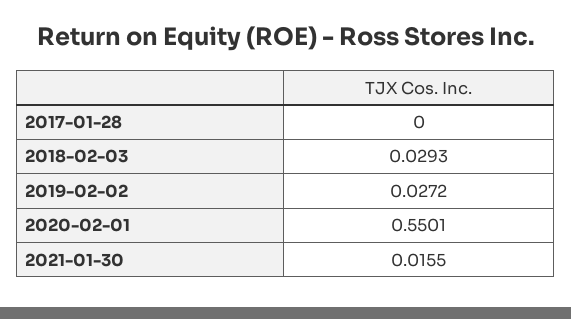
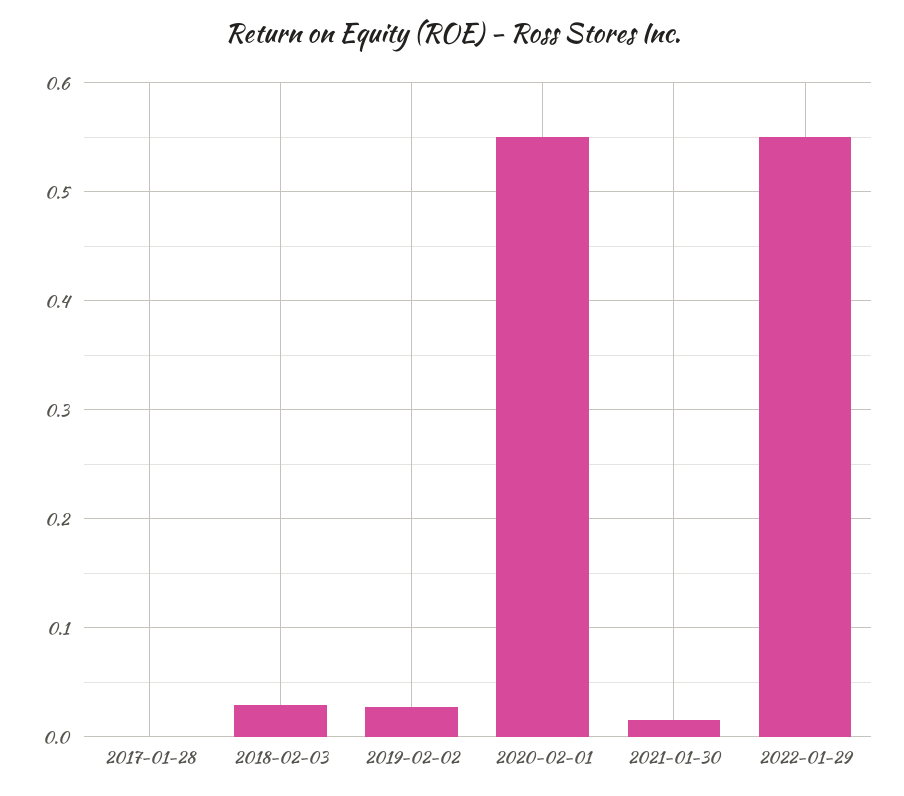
2022-01-29: none -> 0.55

